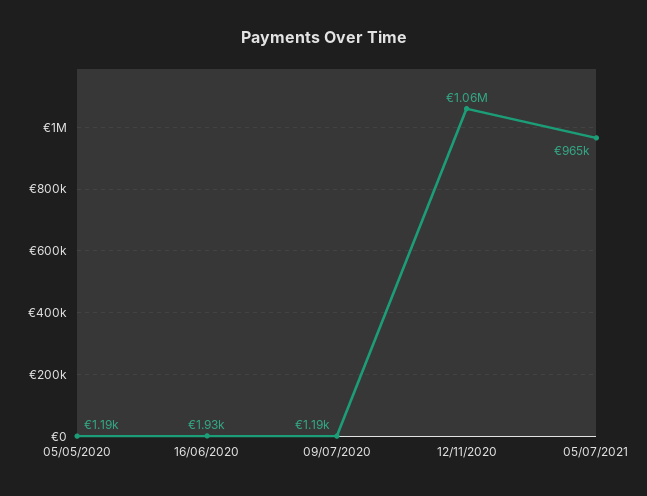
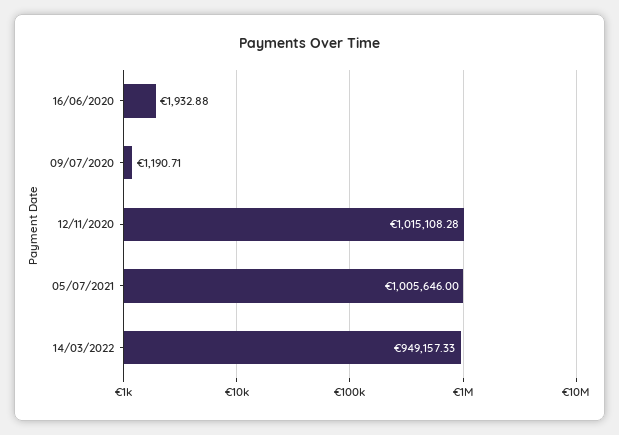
05/05/2020: 1190 -> none
12/11/2020: 1060000 -> 1015108.28
05/07/2021: 965000 -> 1005646
14/03/2022: none -> 949157.33

